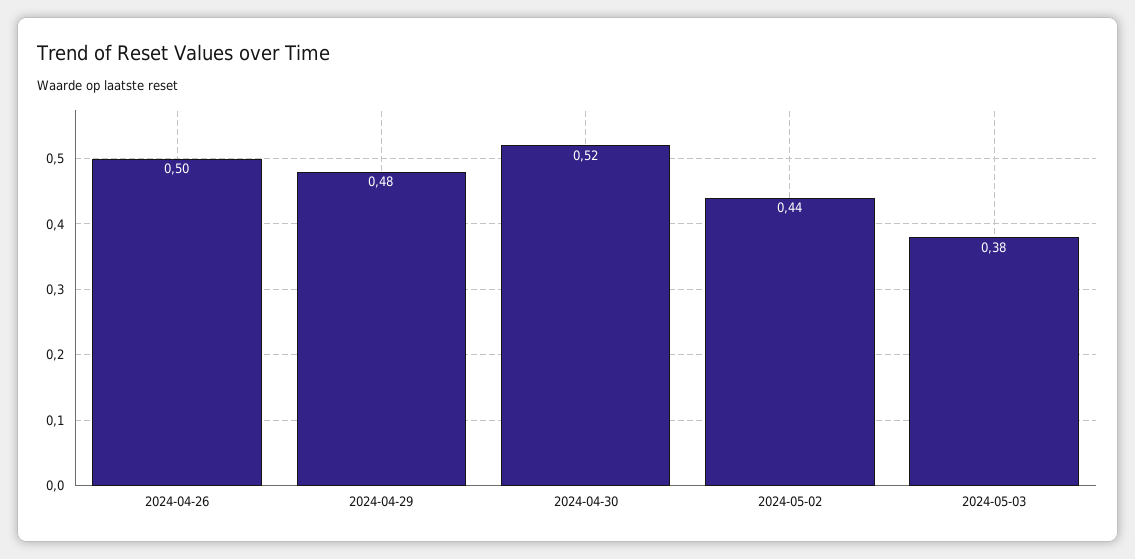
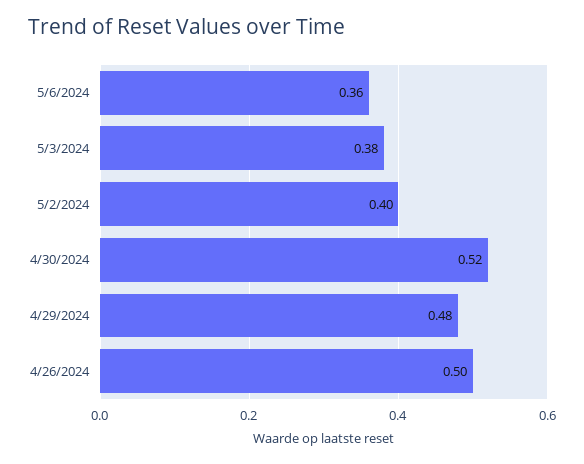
2024-05-02: 0.44 -> 0.4
5/6/2024: none -> 0.36

